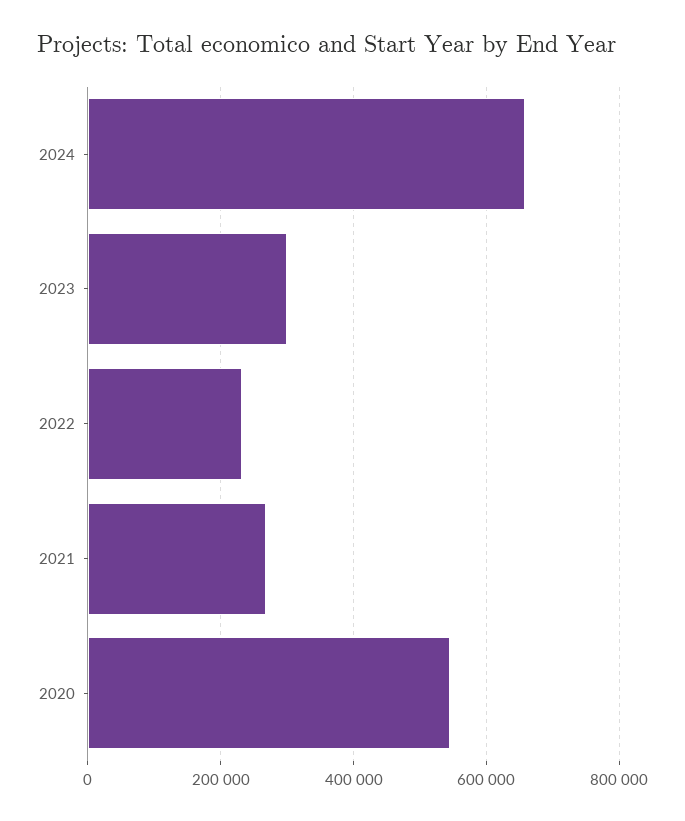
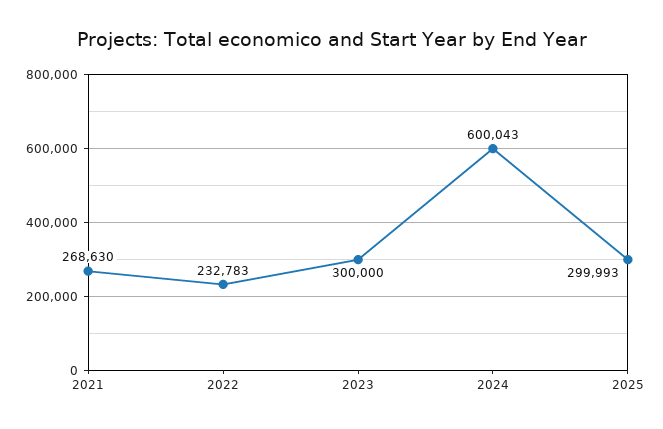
2024: 660000 -> 600043
2020: 540000 -> none
2025: none -> 299993

